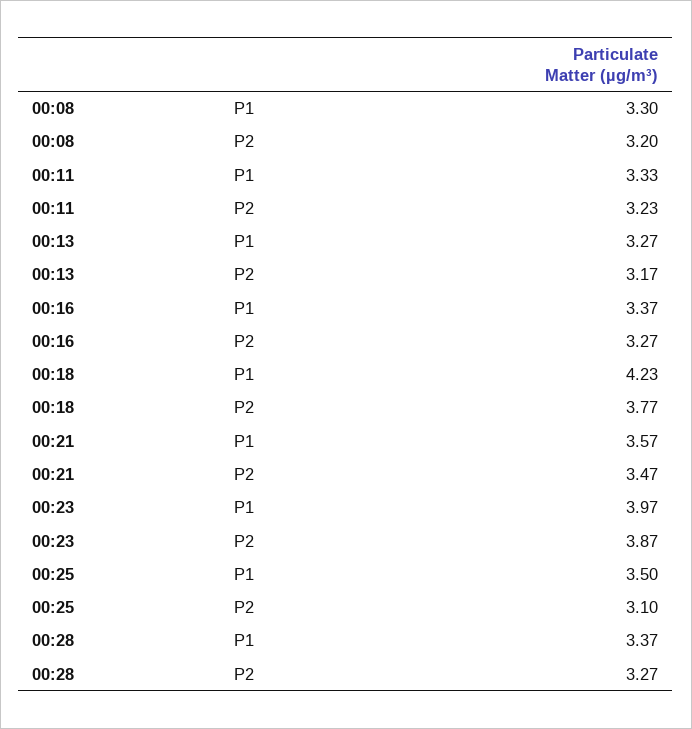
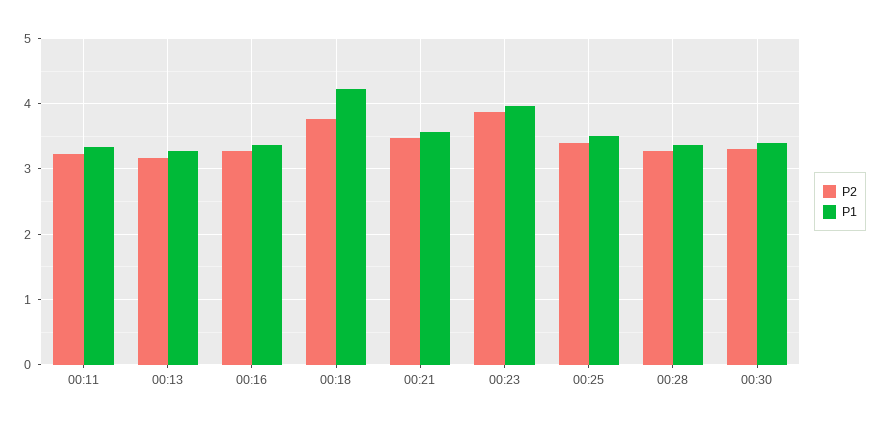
P1, 00:08: 3.3 -> none
P2, 00:08: 3.2 -> none
P2, 00:25: 3.1 -> 3.4
P2, 00:30: none -> 3.3
P1, 00:30: none -> 3.4

